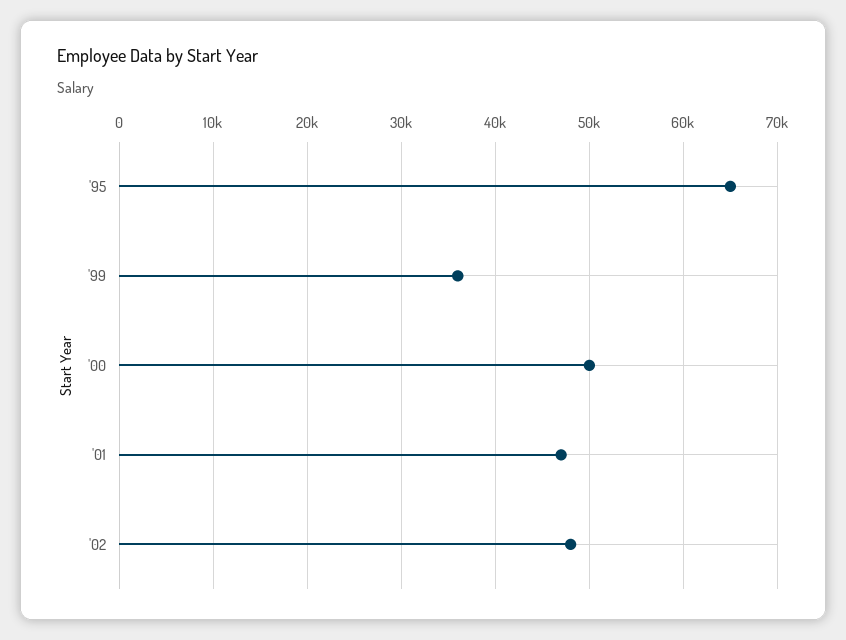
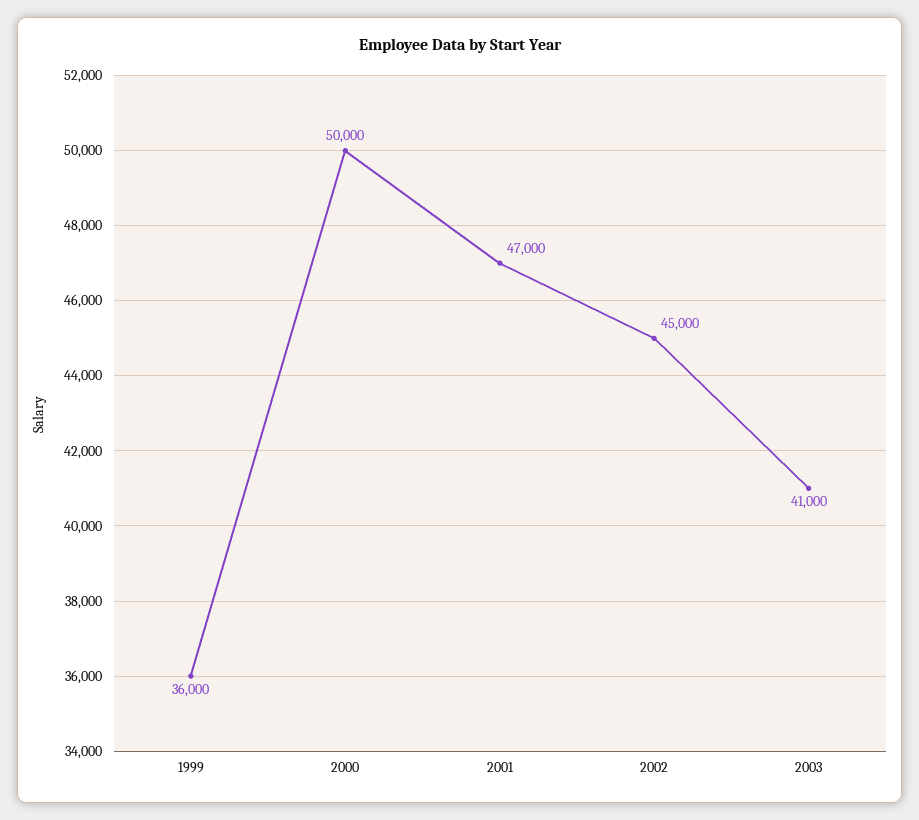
'95: 65000 -> none
'02: 48000 -> 45000
2003: none -> 41000

